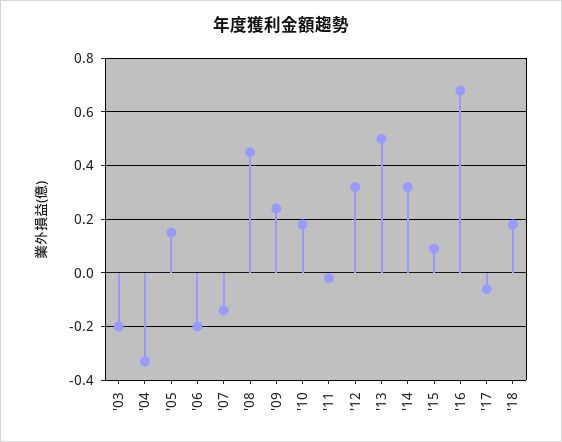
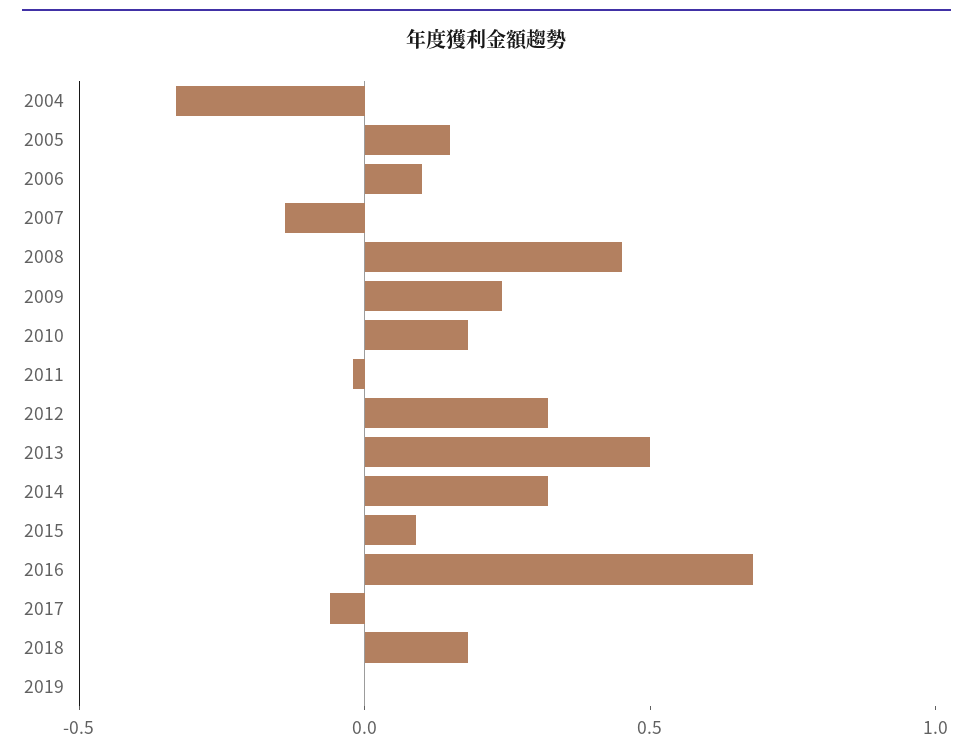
'03: -0.2 -> none
'06: -0.2 -> 0.1
2019: none -> 0

